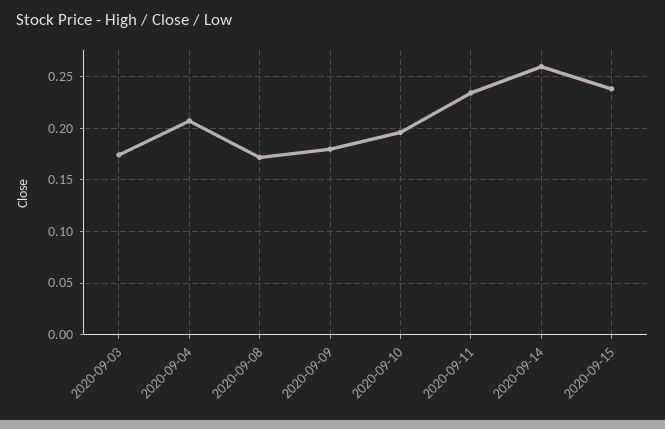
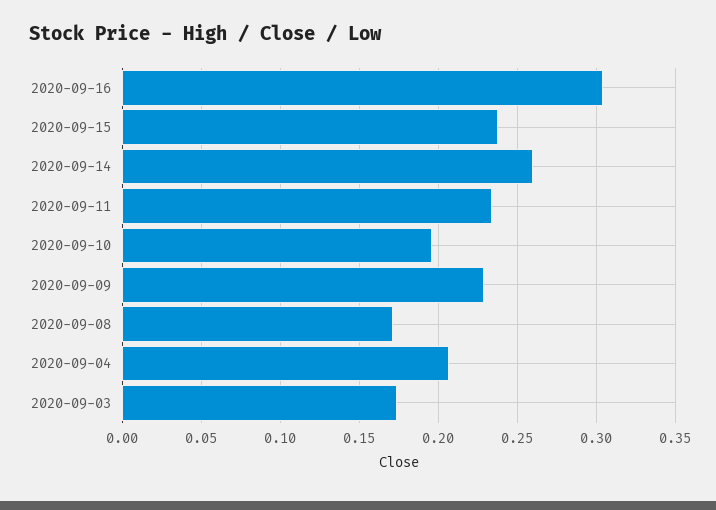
2020-09-09: 0.18 -> 0.23
2020-09-16: none -> 0.305

